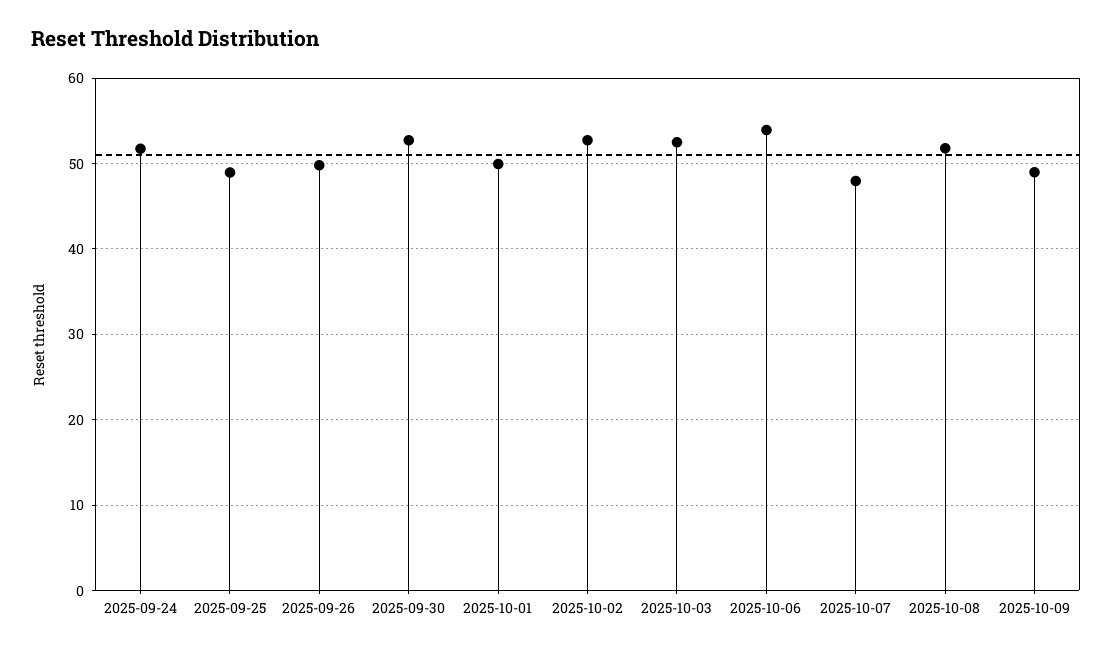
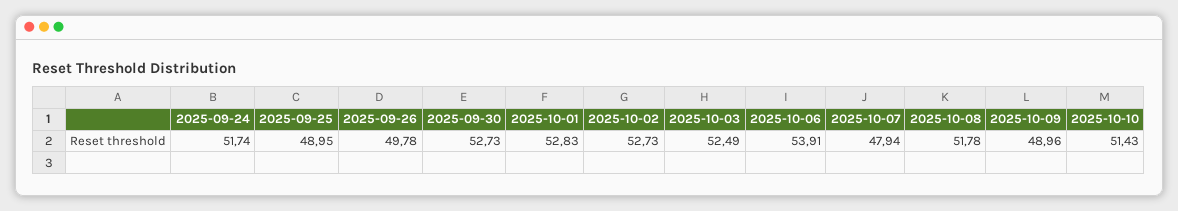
2025-10-01: 50 -> 52.83
2025-10-10: none -> 51.43

